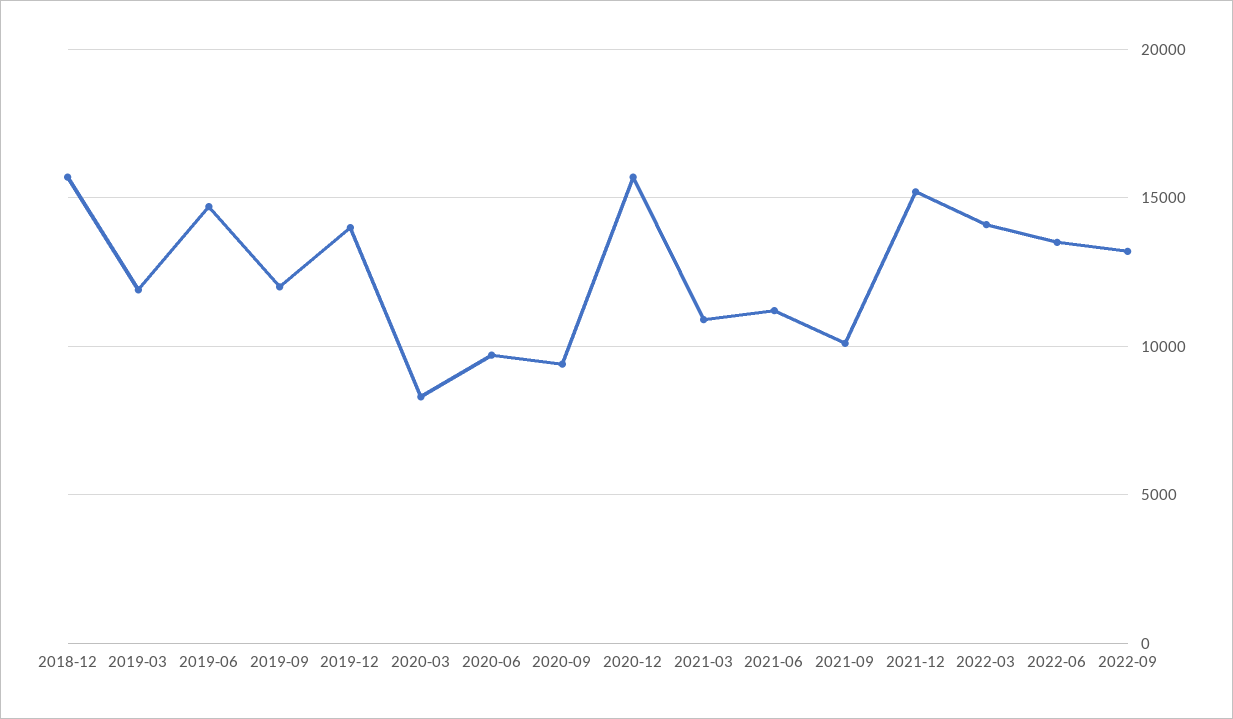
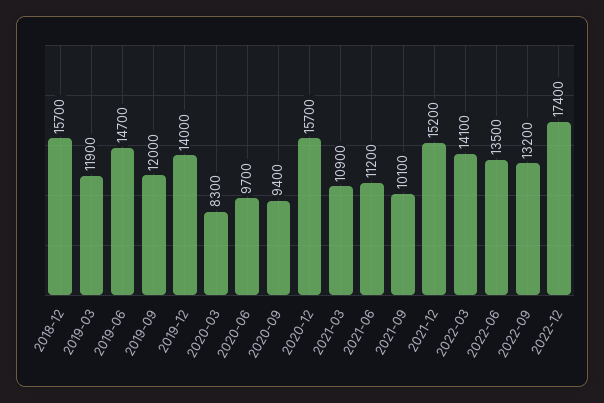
2022-12: none -> 17400

